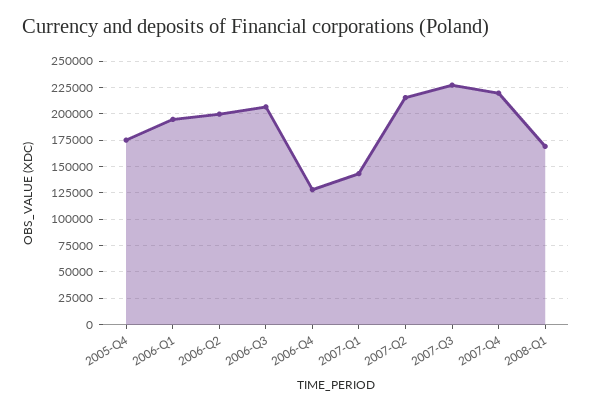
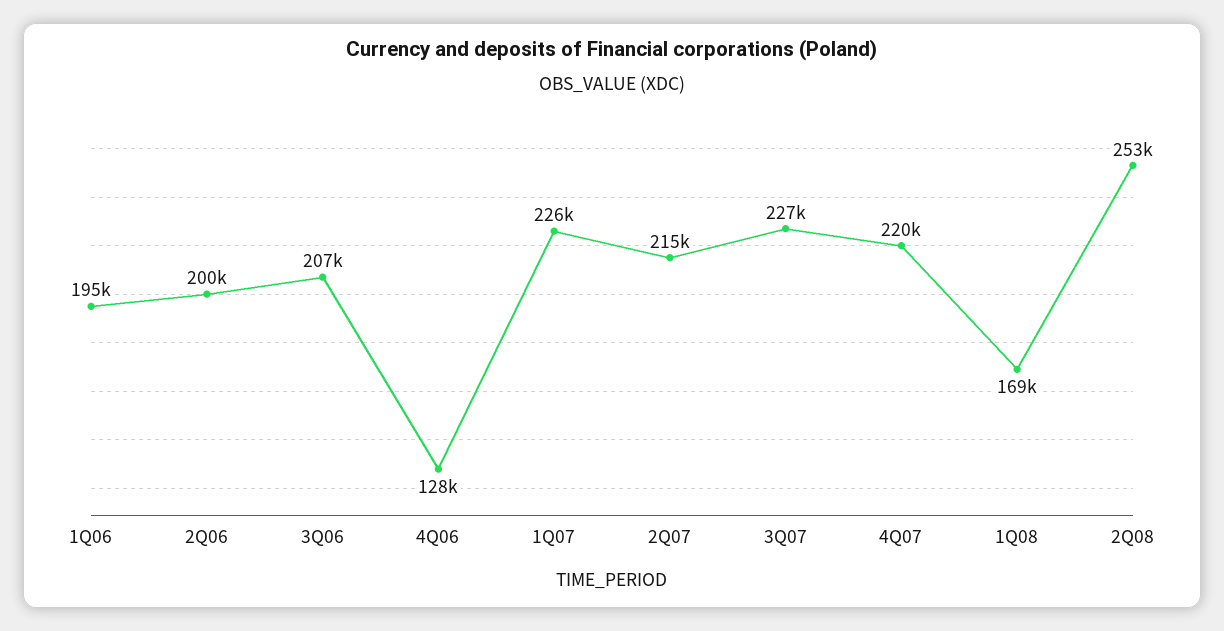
2005-Q4: 175000 -> none
2007-Q1: 150000 -> 226000
2Q08: none -> 253000

